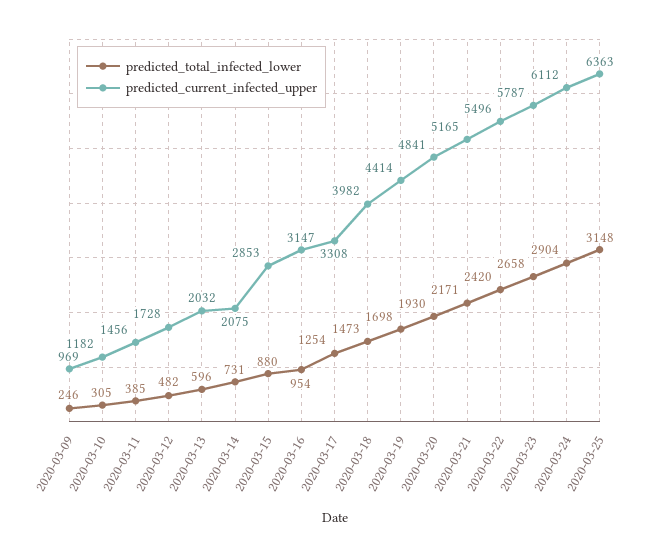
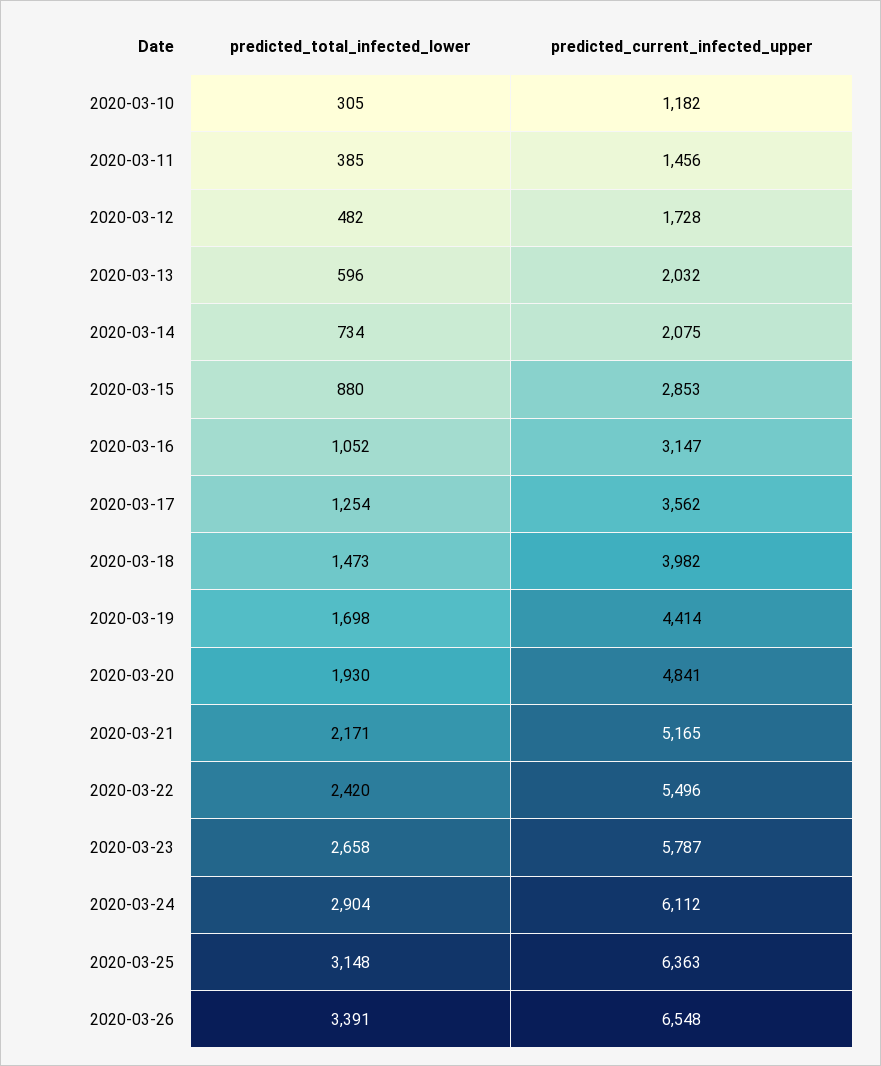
predicted_total_infected_lower, 2020-03-09: 246 -> none
predicted_current_infected_upper, 2020-03-09: 969 -> none
predicted_total_infected_lower, 2020-03-14: 731 -> 734
predicted_total_infected_lower, 2020-03-16: 954 -> 1052
predicted_current_infected_upper, 2020-03-17: 3308 -> 3562
predicted_total_infected_lower, 2020-03-26: none -> 3391
predicted_current_infected_upper, 2020-03-26: none -> 6548

